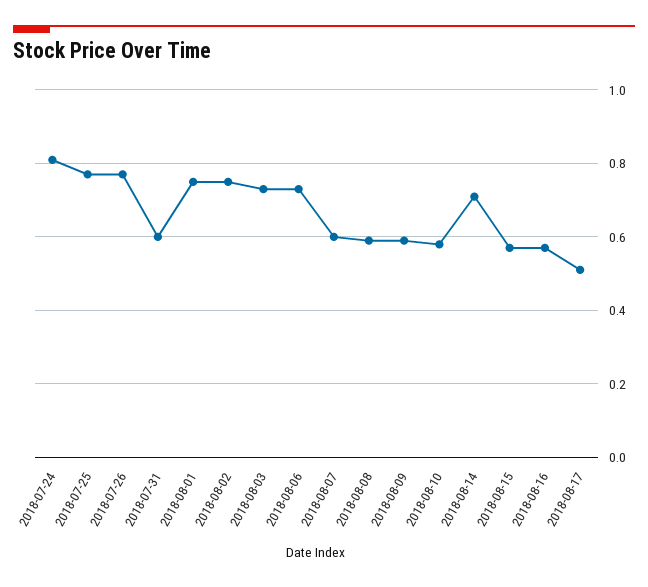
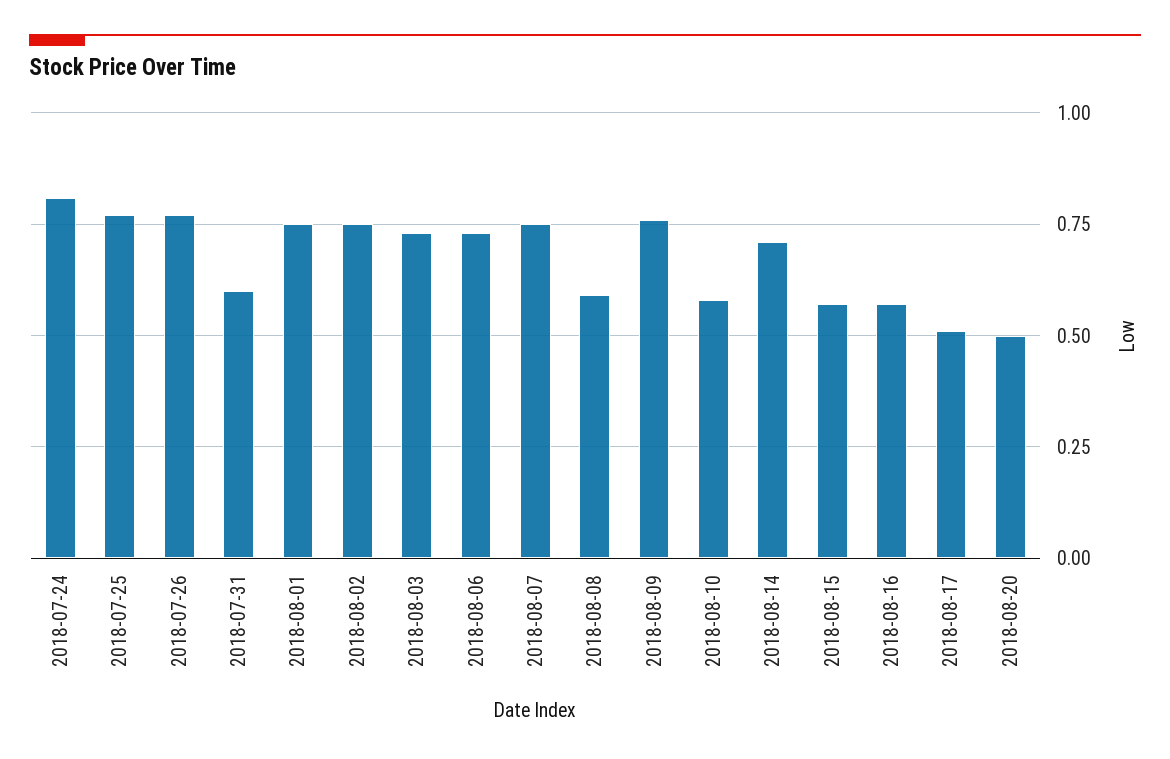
2018-08-07: 0.6 -> 0.75
2018-08-09: 0.6 -> 0.75
2018-08-20: none -> 0.5

